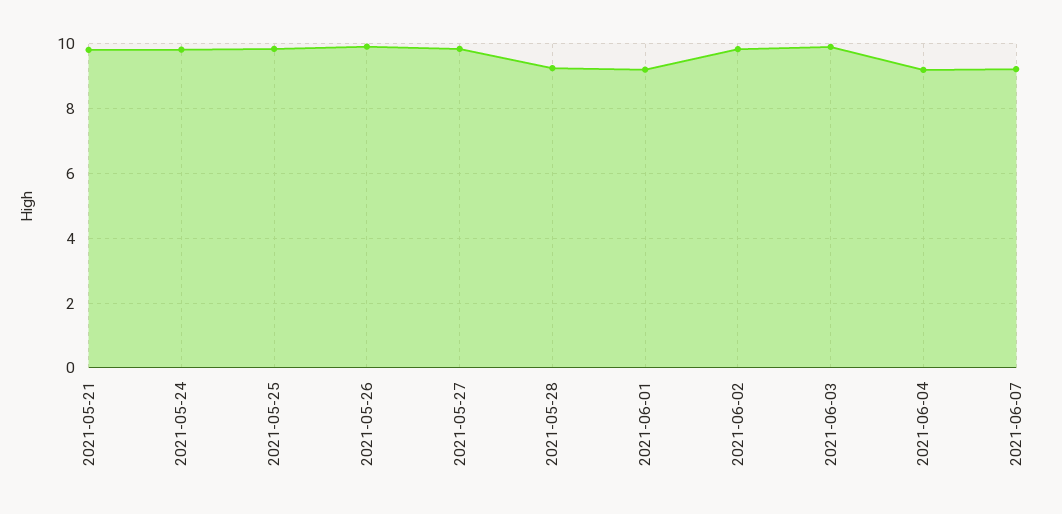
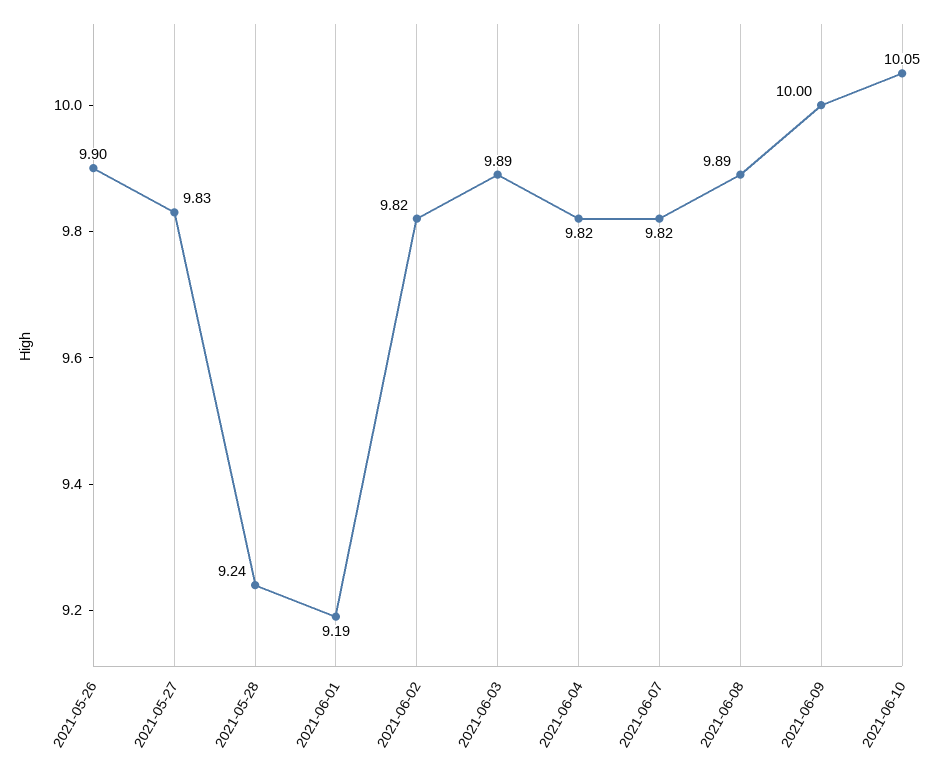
2021-05-21: 9.8 -> none
2021-05-24: 9.8 -> none
2021-05-25: 9.8 -> none
2021-06-04: 9.2 -> 9.82
2021-06-07: 9.2 -> 9.82
2021-06-08: none -> 9.89
2021-06-09: none -> 10
2021-06-10: none -> 10.05

